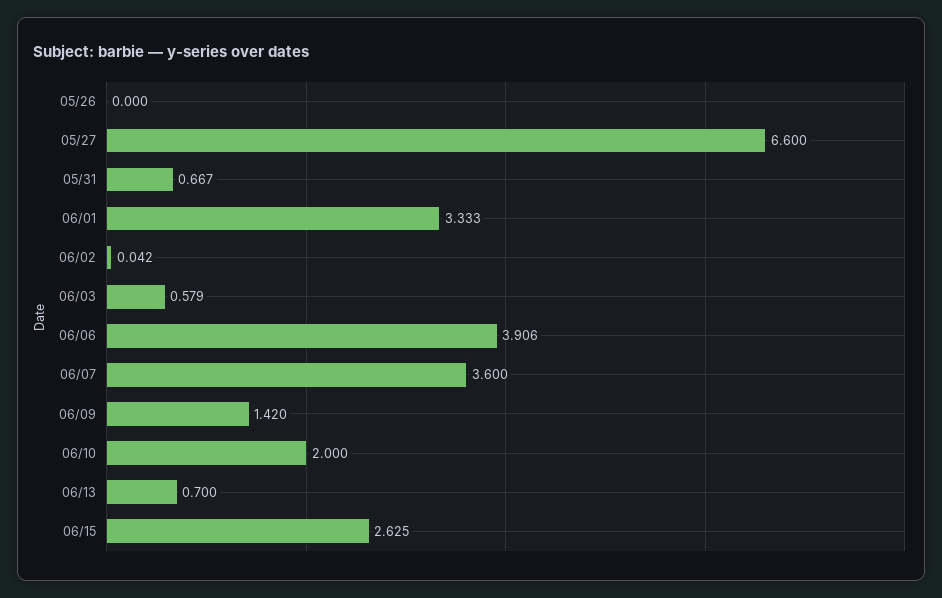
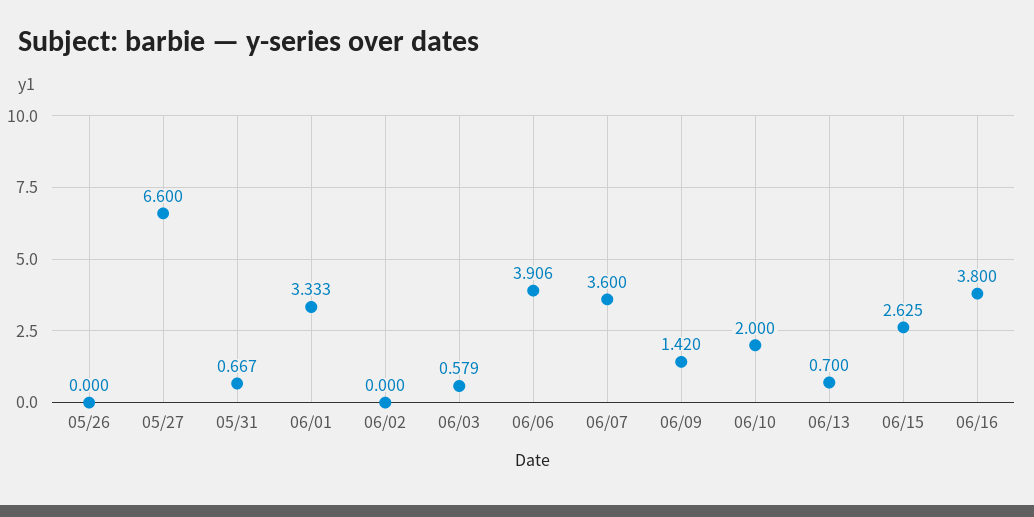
06/02: 0.042 -> 0
06/16: none -> 3.8

